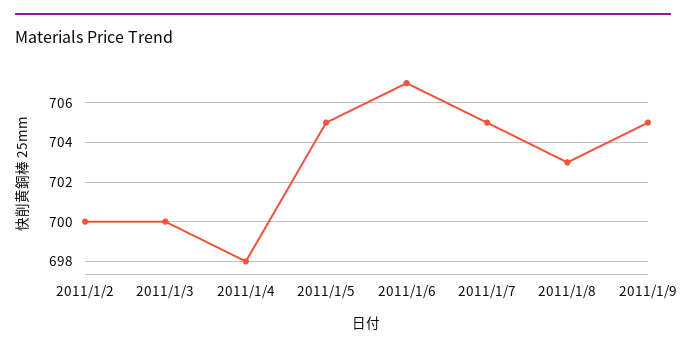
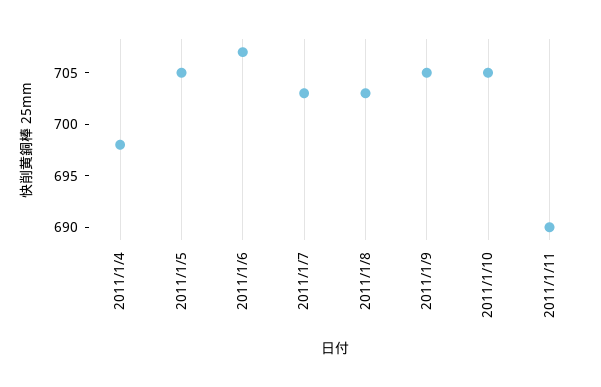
2011/1/2: 700 -> none
2011/1/3: 700 -> none
2011/1/7: 705 -> 703
2011/1/10: none -> 705
2011/1/11: none -> 690

